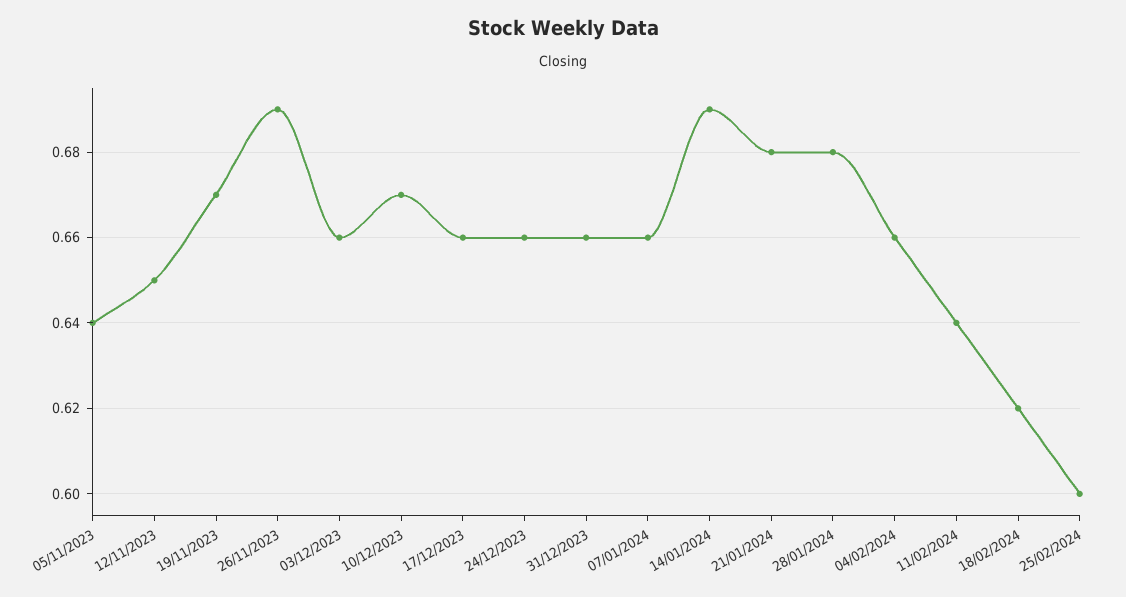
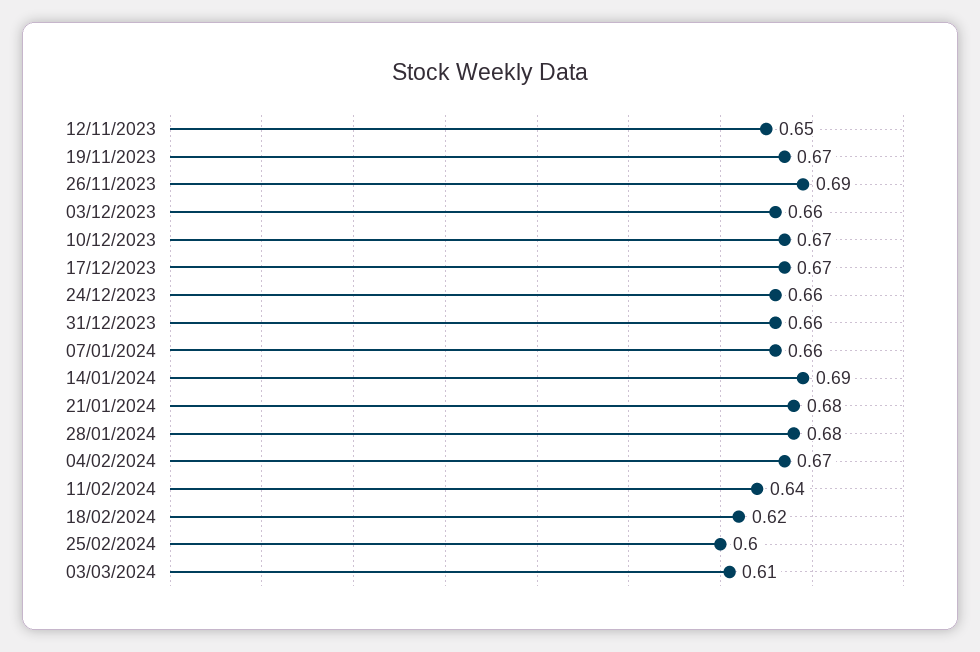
05/11/2023: 0.64 -> none
17/12/2023: 0.66 -> 0.67
04/02/2024: 0.66 -> 0.67
03/03/2024: none -> 0.61

